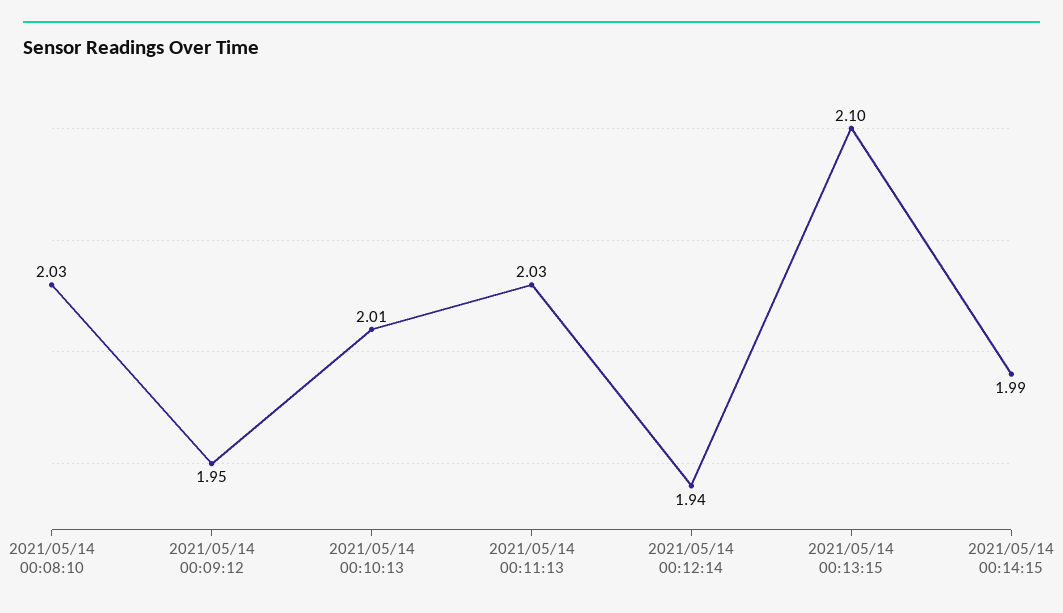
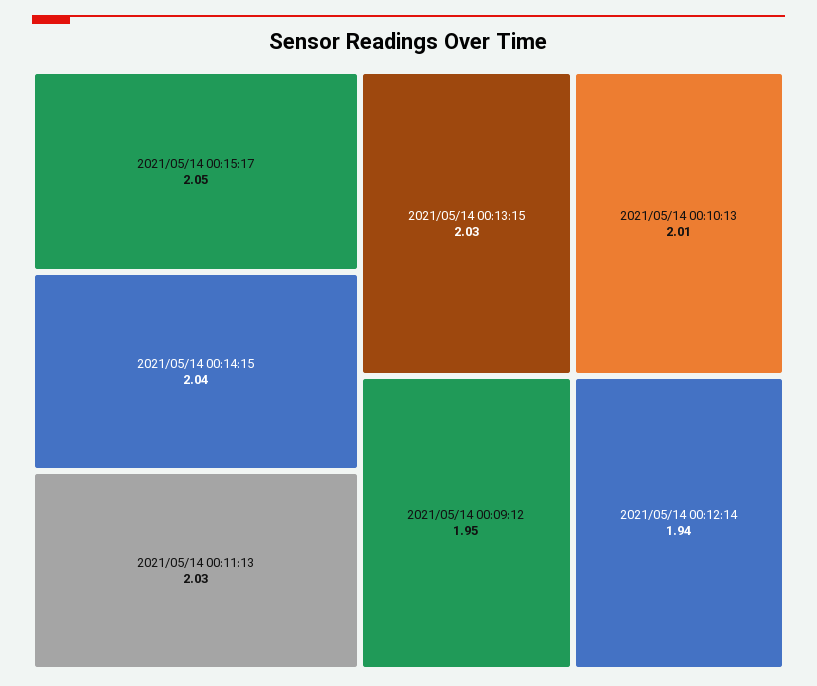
2021/05/14 00:08:10: 2.03 -> none
2021/05/14 00:13:15: 2.1 -> 2.03
2021/05/14 00:14:15: 1.99 -> 2.04
2021/05/14 00:15:17: none -> 2.05

